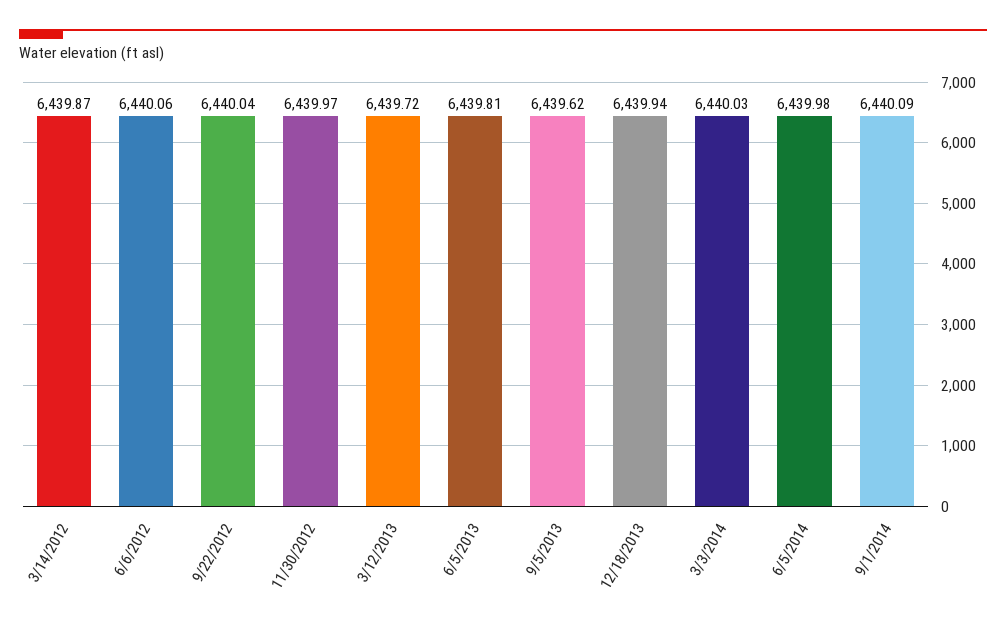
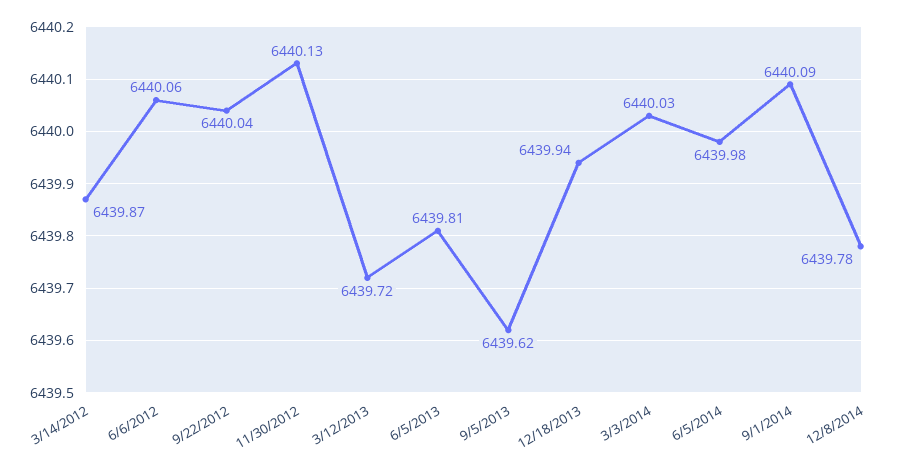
11/30/2012: 6439.97 -> 6440.13
12/8/2014: none -> 6439.78

